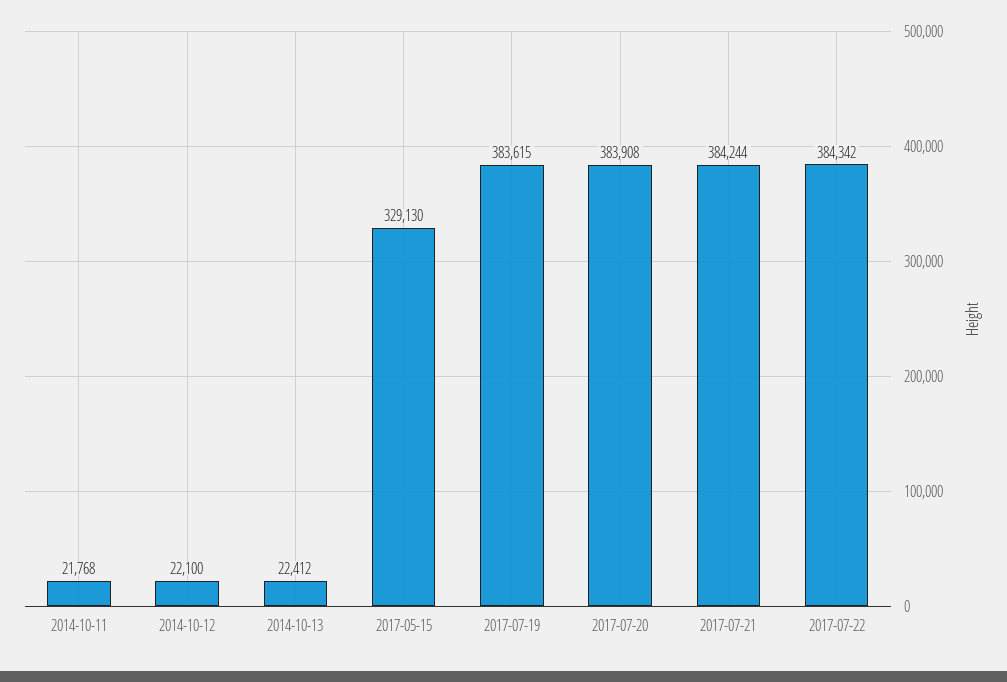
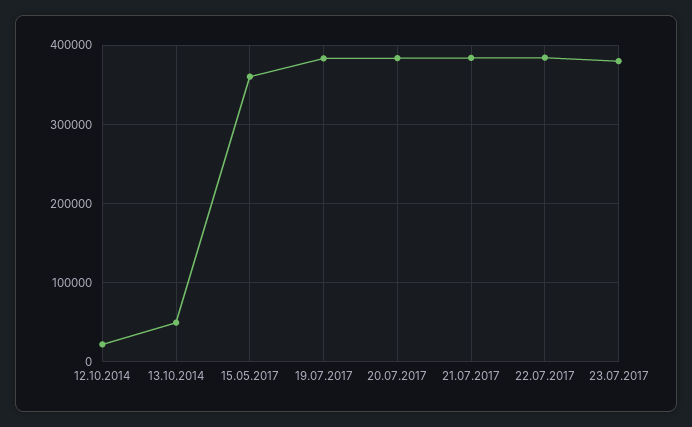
2014-10-11: 21768 -> none
2014-10-13: 22412 -> 50000
2017-05-15: 329130 -> 360000
23.07.2017: none -> 380000

